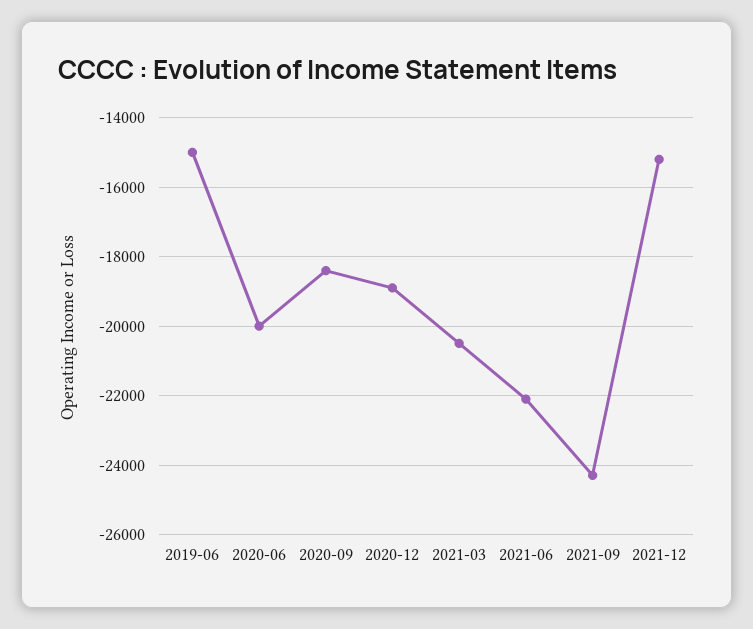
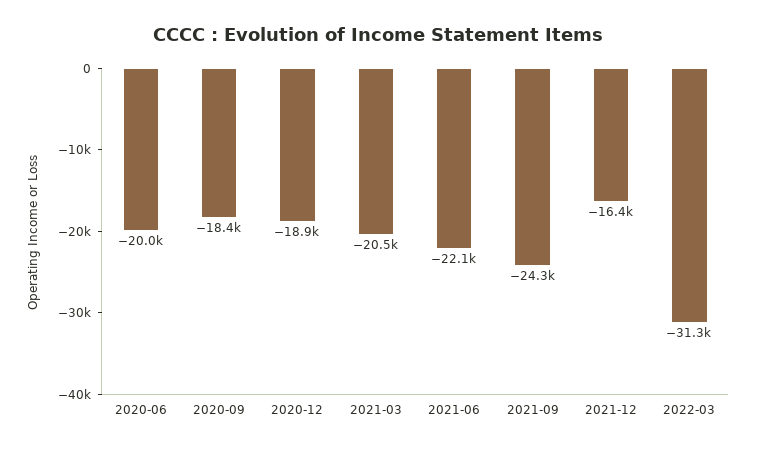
2019-06: -15000 -> none
2021-12: -15200 -> -16400
2022-03: none -> -31300

